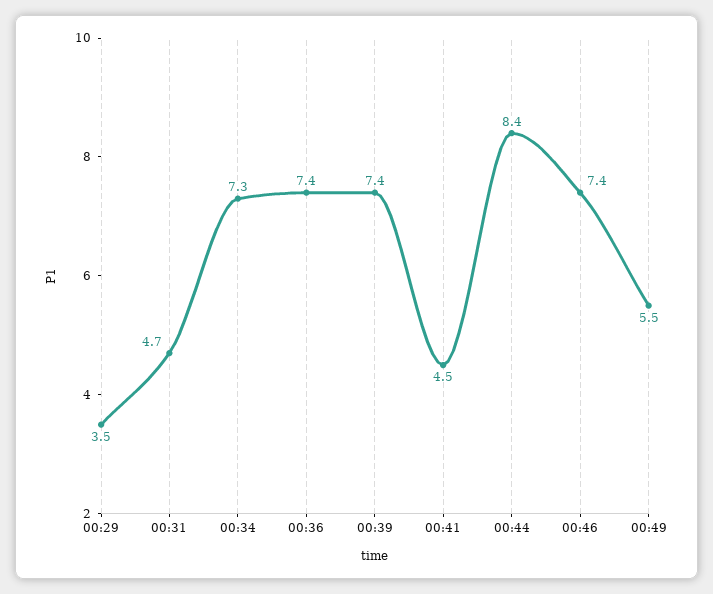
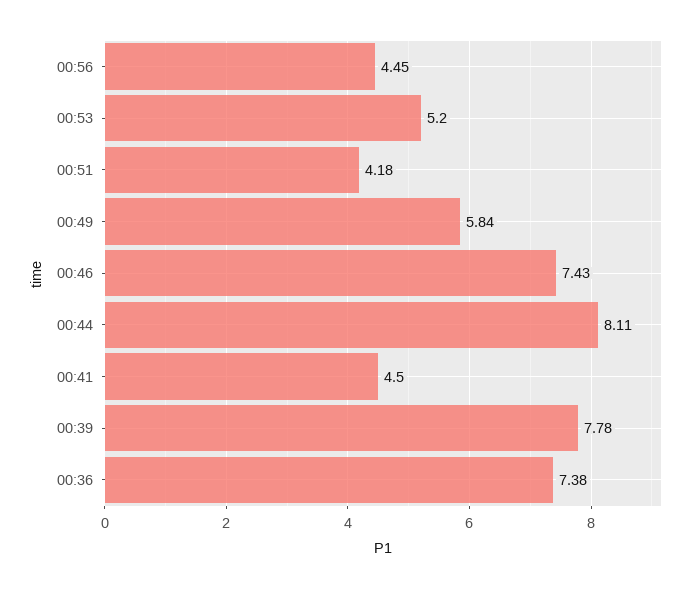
00:29: 3.5 -> none
00:31: 4.7 -> none
00:34: 7.3 -> none
00:39: 7.4 -> 7.78
00:44: 8.4 -> 8.11
00:49: 5.5 -> 5.84
00:56: none -> 4.45
00:53: none -> 5.2
00:51: none -> 4.18

